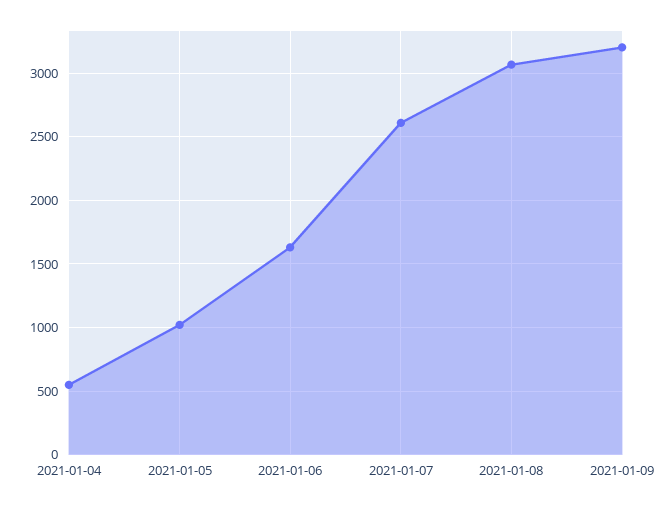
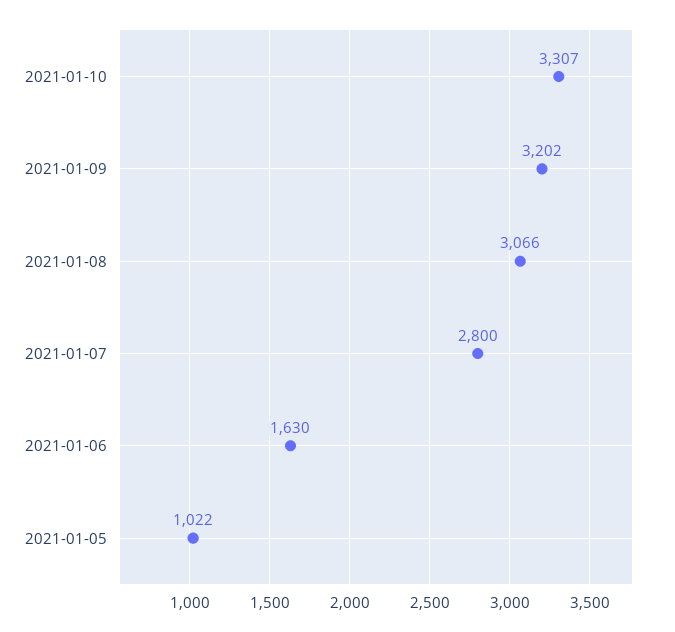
2021-01-04: 550 -> none
2021-01-07: 2600 -> 2800
2021-01-10: none -> 3307

